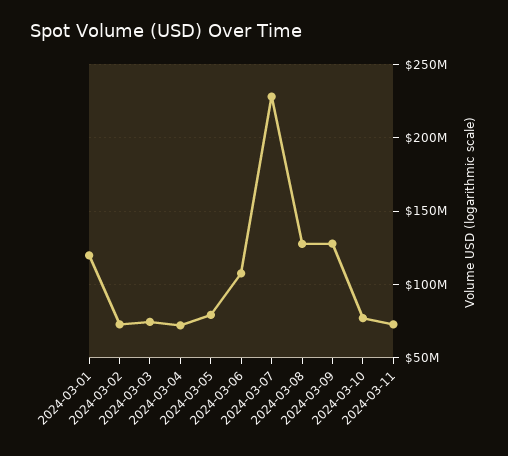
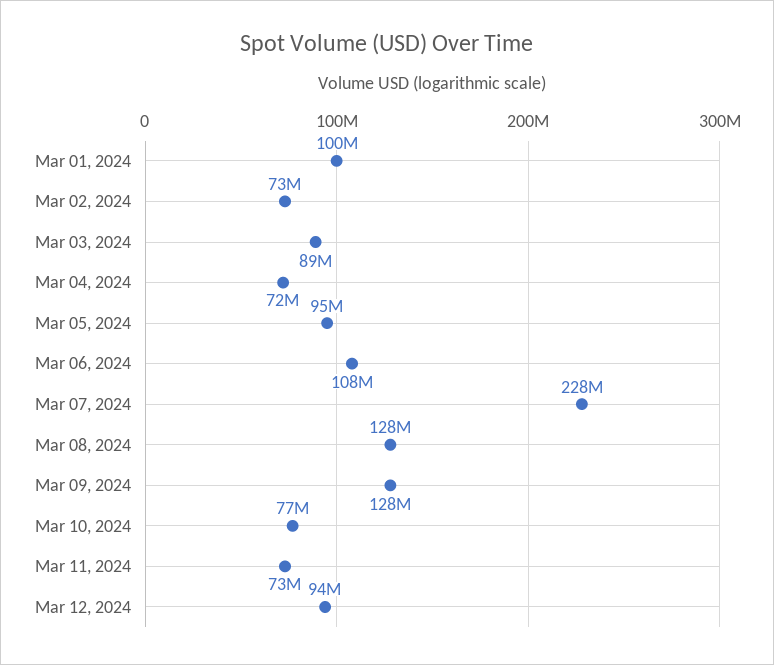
2024-03-01: 120000000 -> 100000000
2024-03-03: 75000000 -> 89000000
2024-03-05: 80000000 -> 95000000
Mar 12, 2024: none -> 94000000

